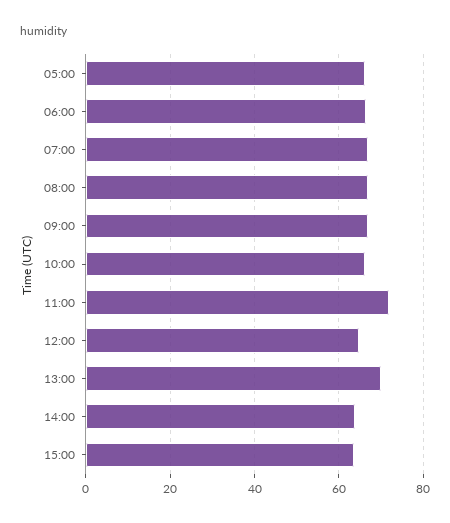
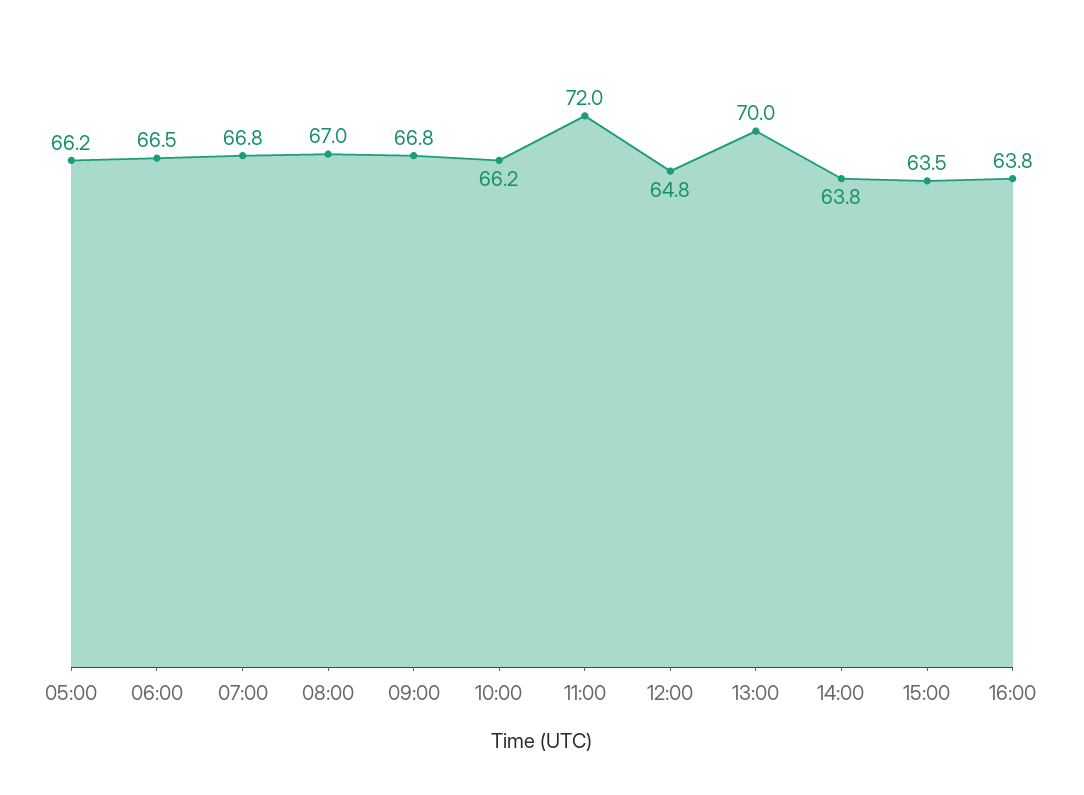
16:00: none -> 63.8

